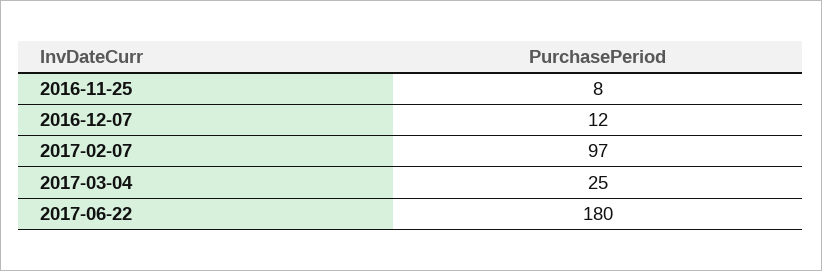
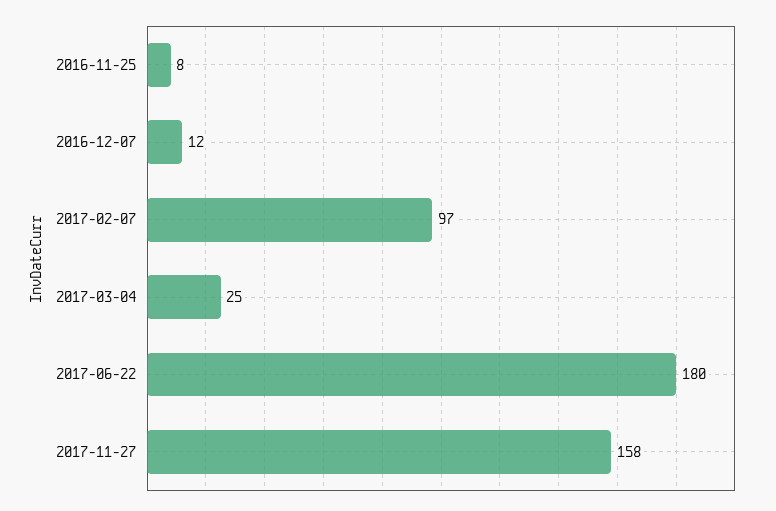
2017-11-27: none -> 158

